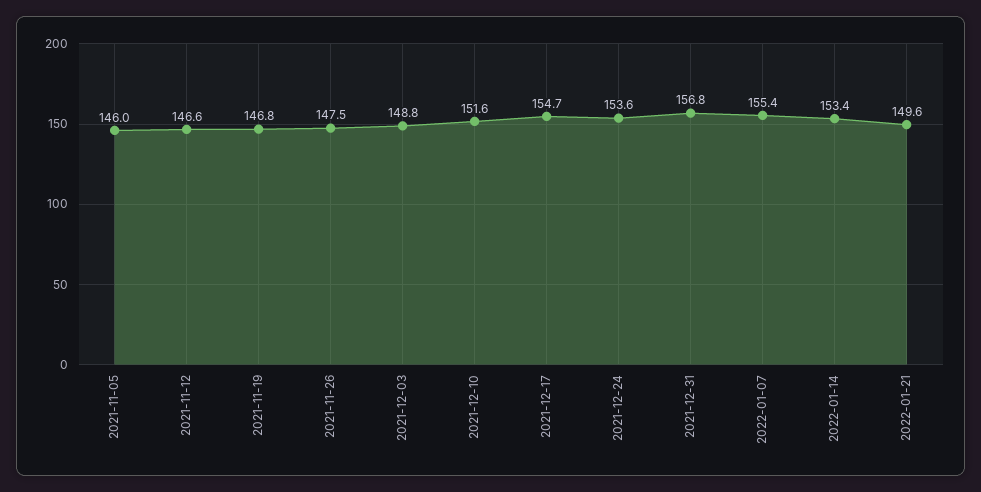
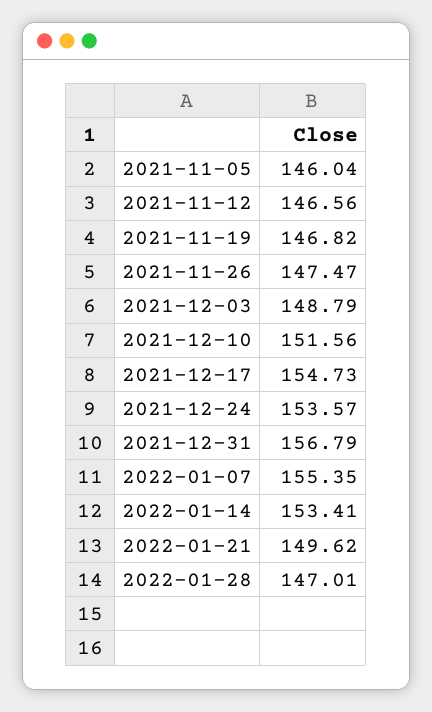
2022-01-28: none -> 147.01

